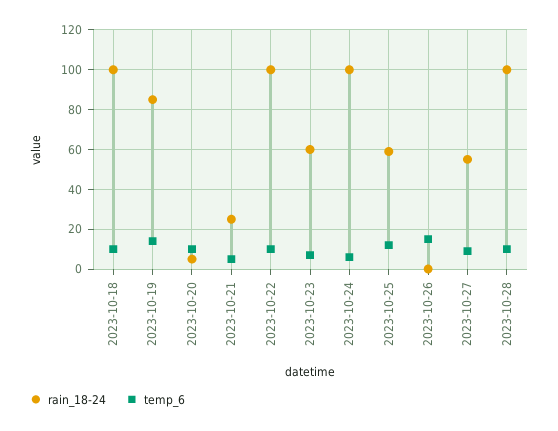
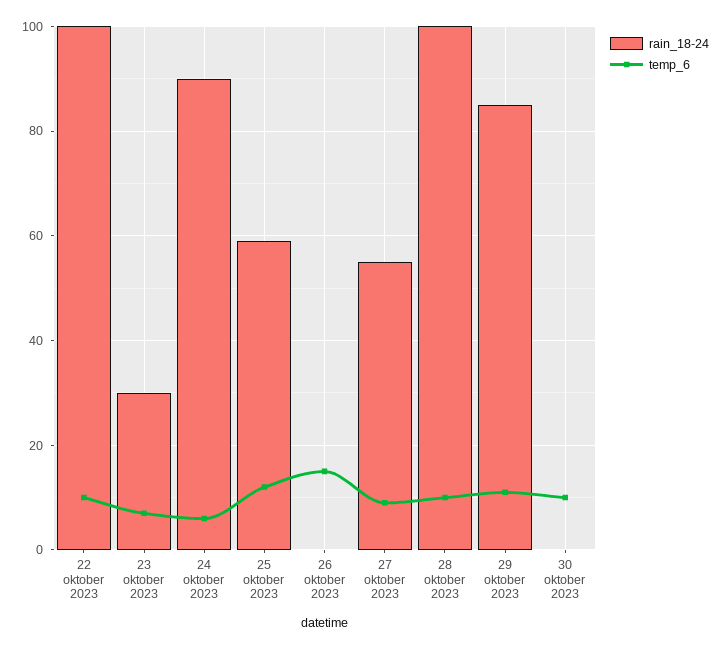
rain_18-24, 2023-10-18: 100 -> none
temp_6, 2023-10-18: 10 -> none
rain_18-24, 2023-10-19: 85 -> none
temp_6, 2023-10-19: 15 -> none
rain_18-24, 2023-10-20: 5 -> none
temp_6, 2023-10-20: 10 -> none
rain_18-24, 2023-10-21: 25 -> none
temp_6, 2023-10-21: 5 -> none
rain_18-24, 2023-10-23: 60 -> 30
rain_18-24, 2023-10-24: 100 -> 90
rain_18-24, 29 oktober 2023: none -> 85
temp_6, 29 oktober 2023: none -> 10
rain_18-24, 30 oktober 2023: none -> 0
temp_6, 30 oktober 2023: none -> 10

